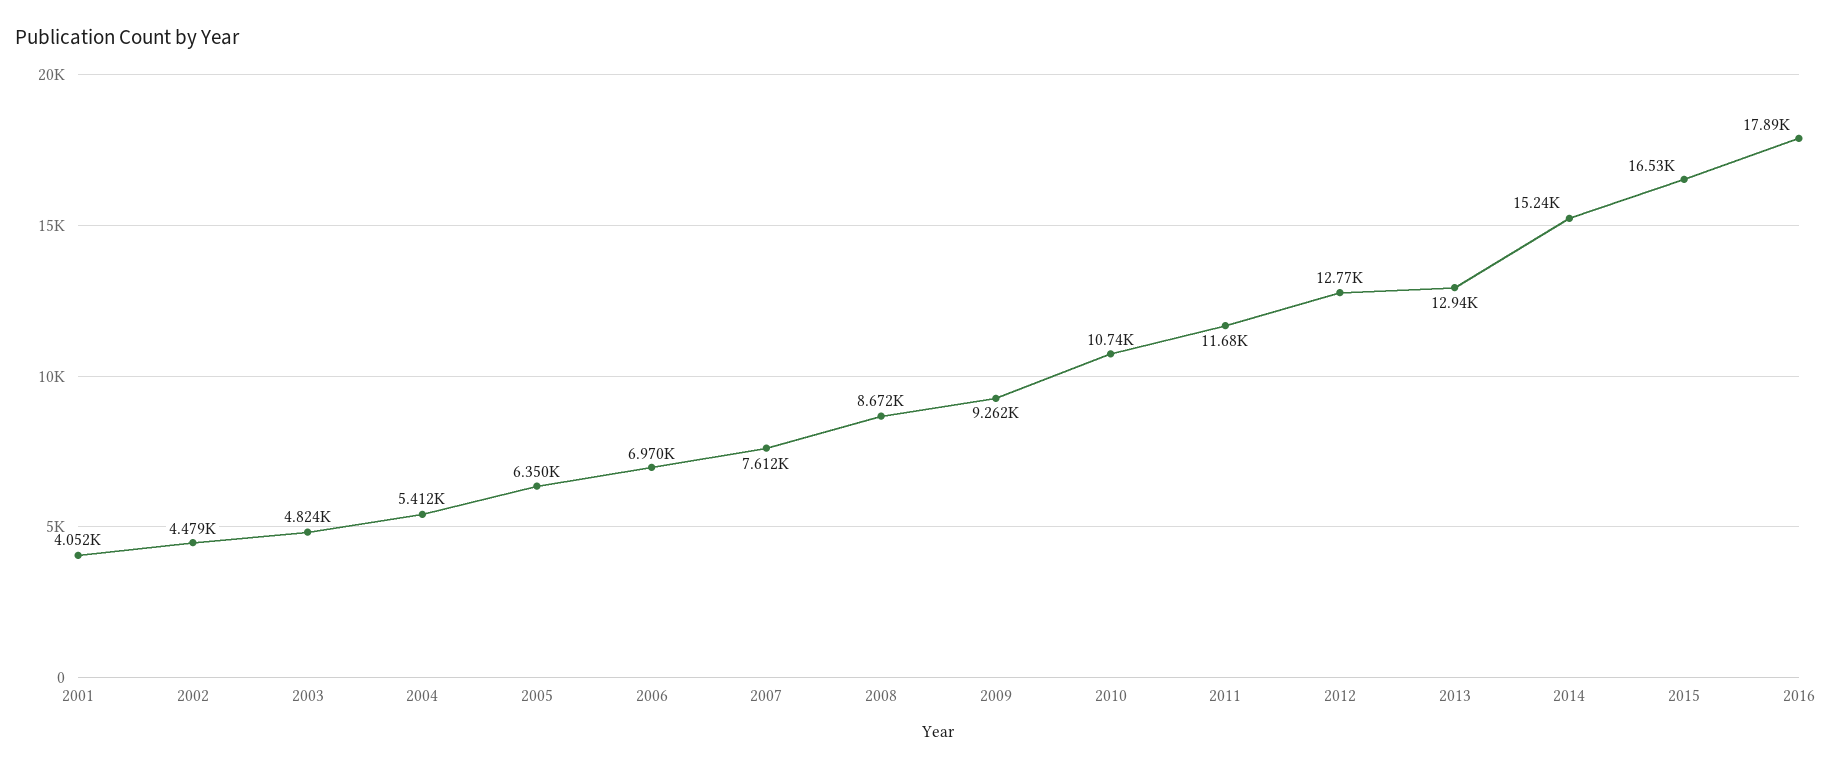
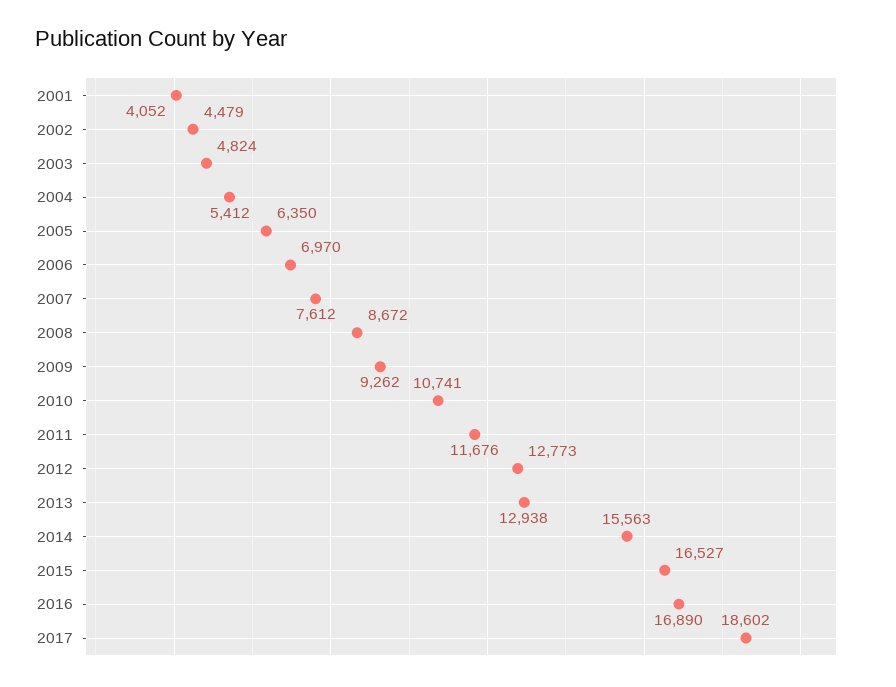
2014: 15240 -> 15563
2016: 17890 -> 16890
2017: none -> 18602

